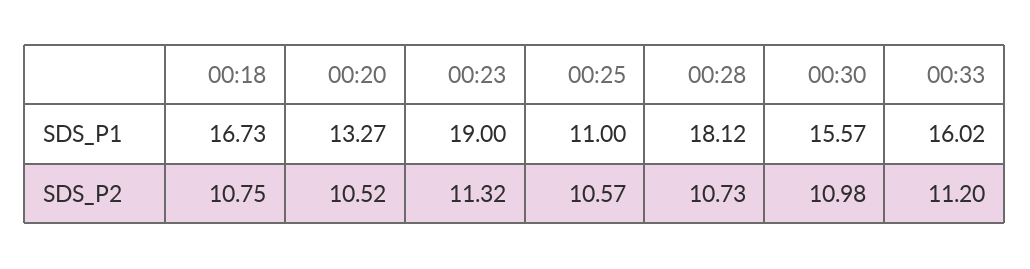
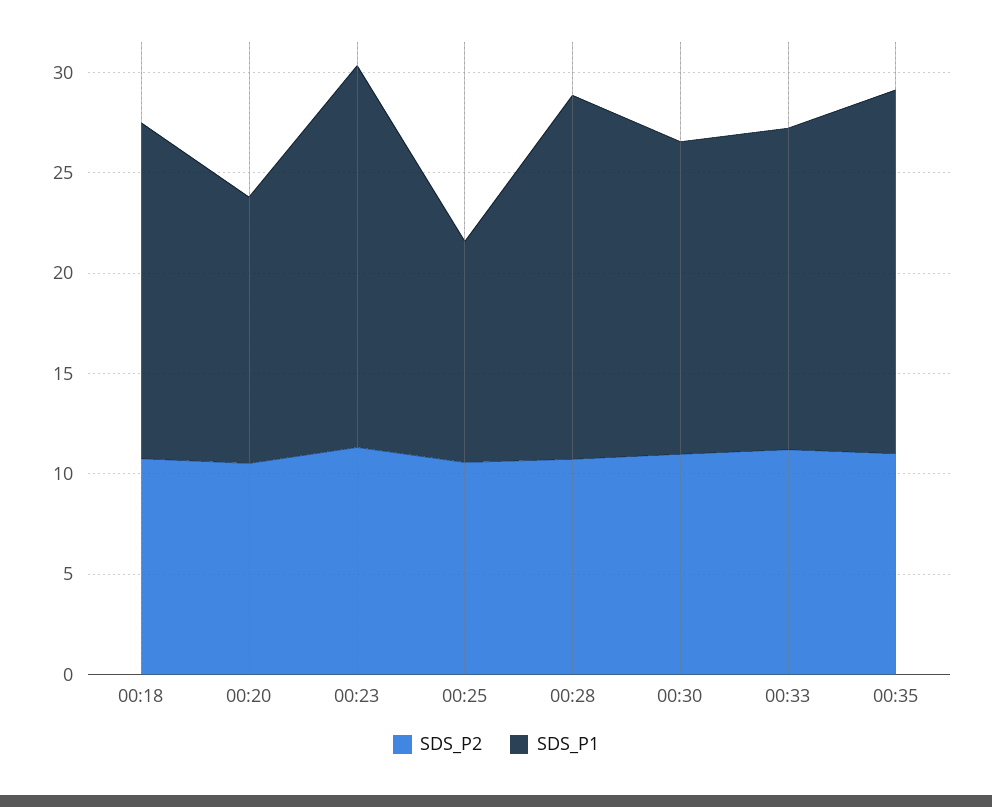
SDS_P2, 00:35: none -> 11
SDS_P1, 00:35: none -> 18

